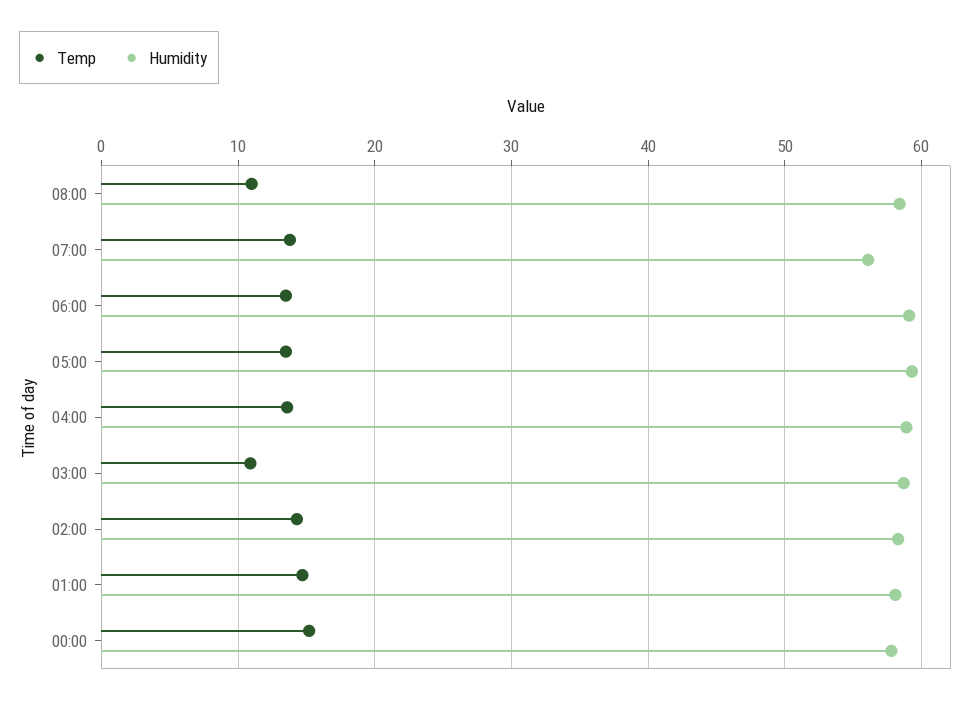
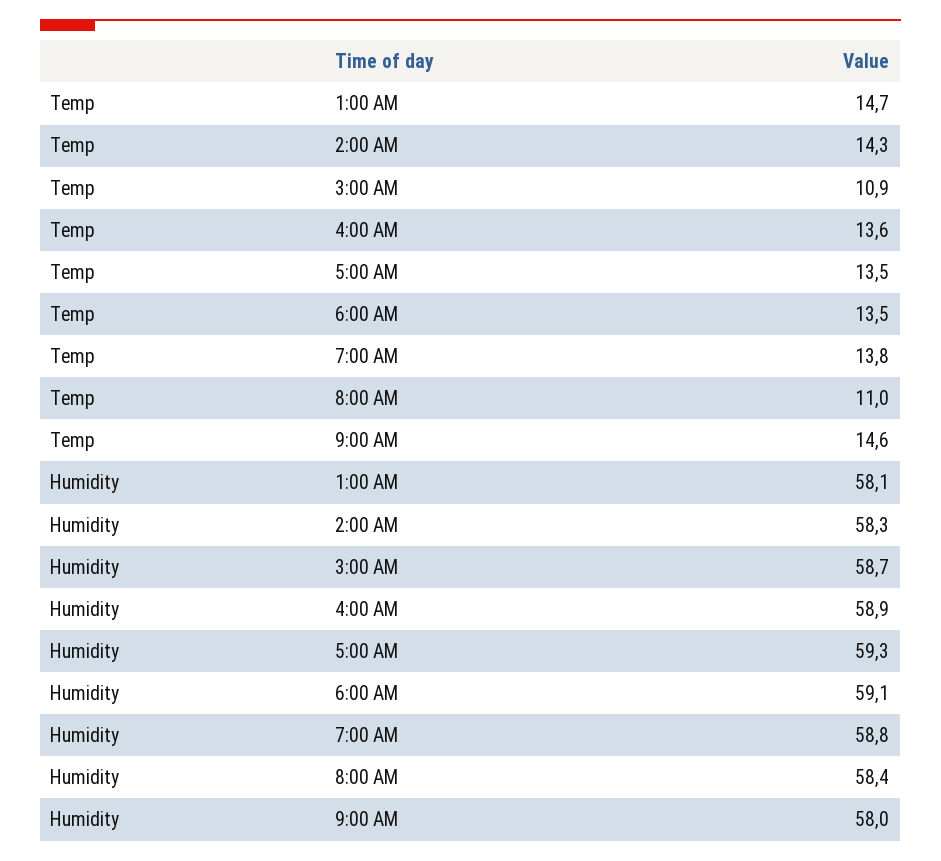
Humidity, 07:00: 56 -> 58.8
Temp, 00:00: 15 -> none
Humidity, 00:00: 58 -> none
Temp, 9:00 AM: none -> 14.6
Humidity, 9:00 AM: none -> 58

